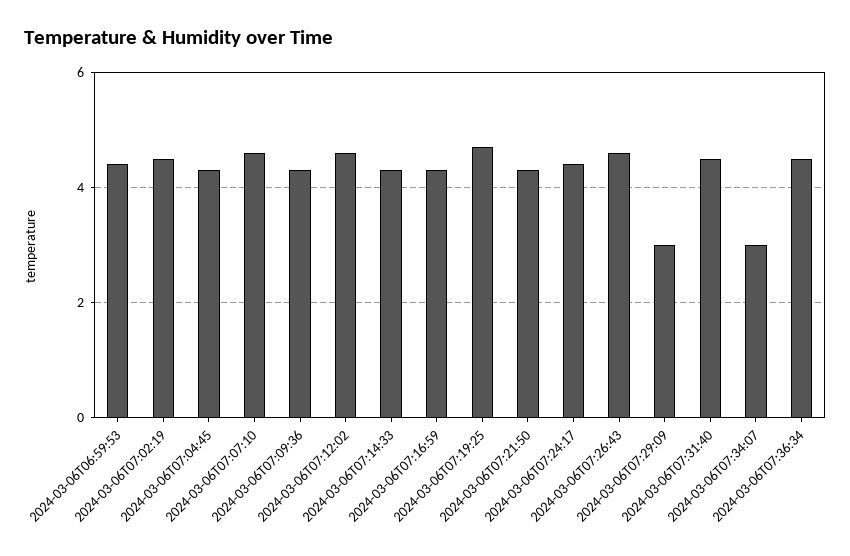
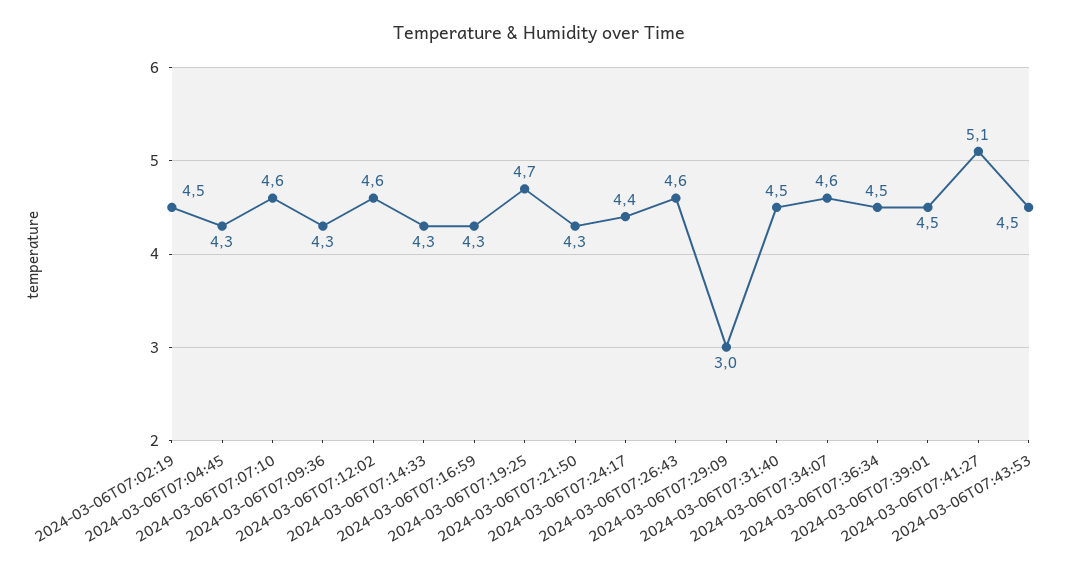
2024-03-06T06:59:53: 4.5 -> none
2024-03-06T07:34:07: 3 -> 4.6
2024-03-06T07:39:01: none -> 4.5
2024-03-06T07:41:27: none -> 5.1
2024-03-06T07:43:53: none -> 4.5

